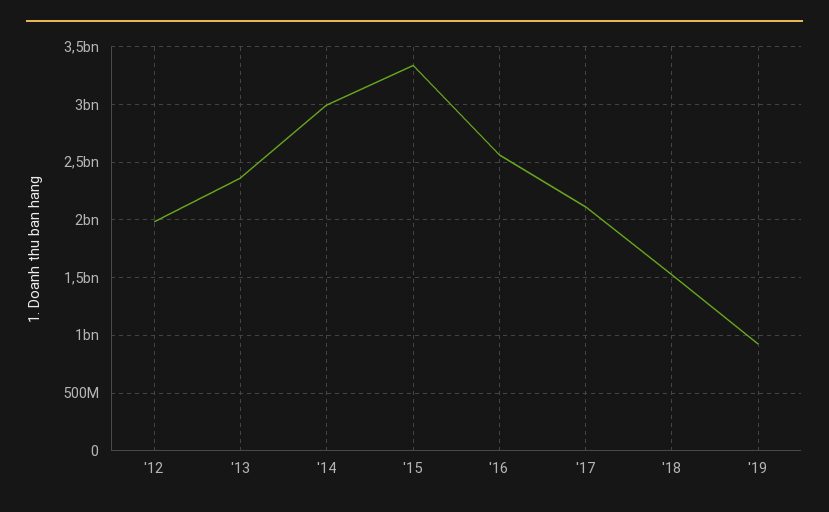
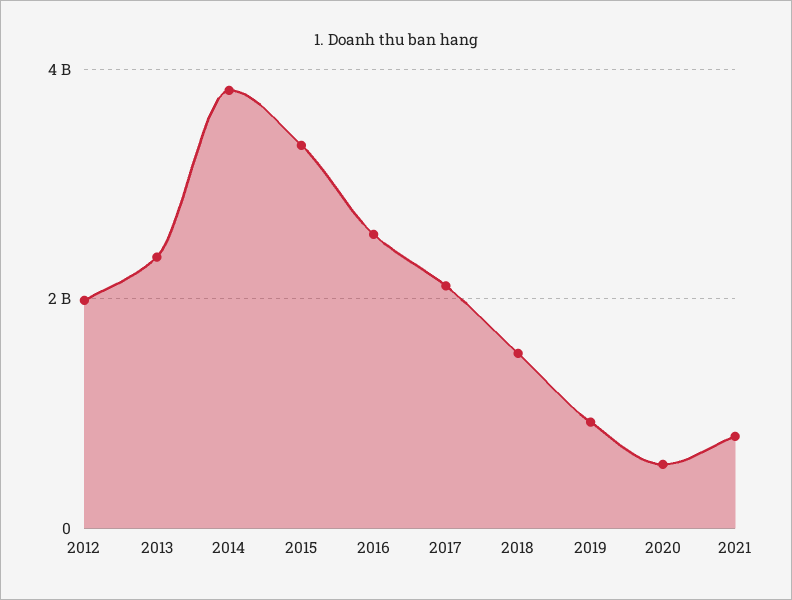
'14: 3000000000 -> 3800000000
2020: none -> 600000000
2021: none -> 800000000

